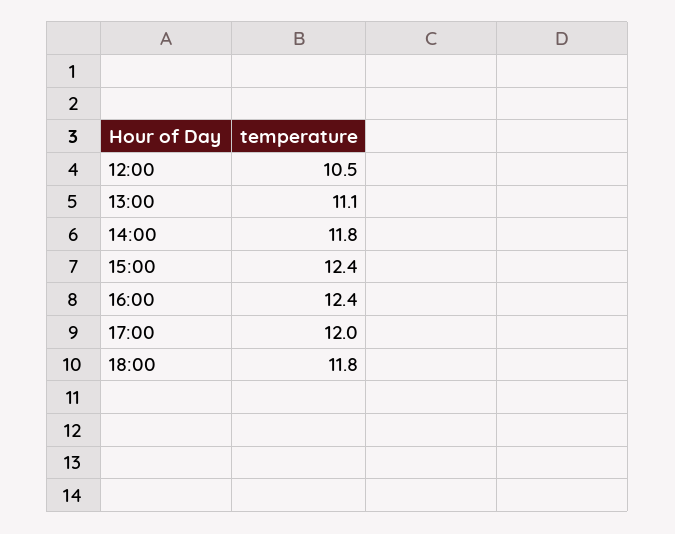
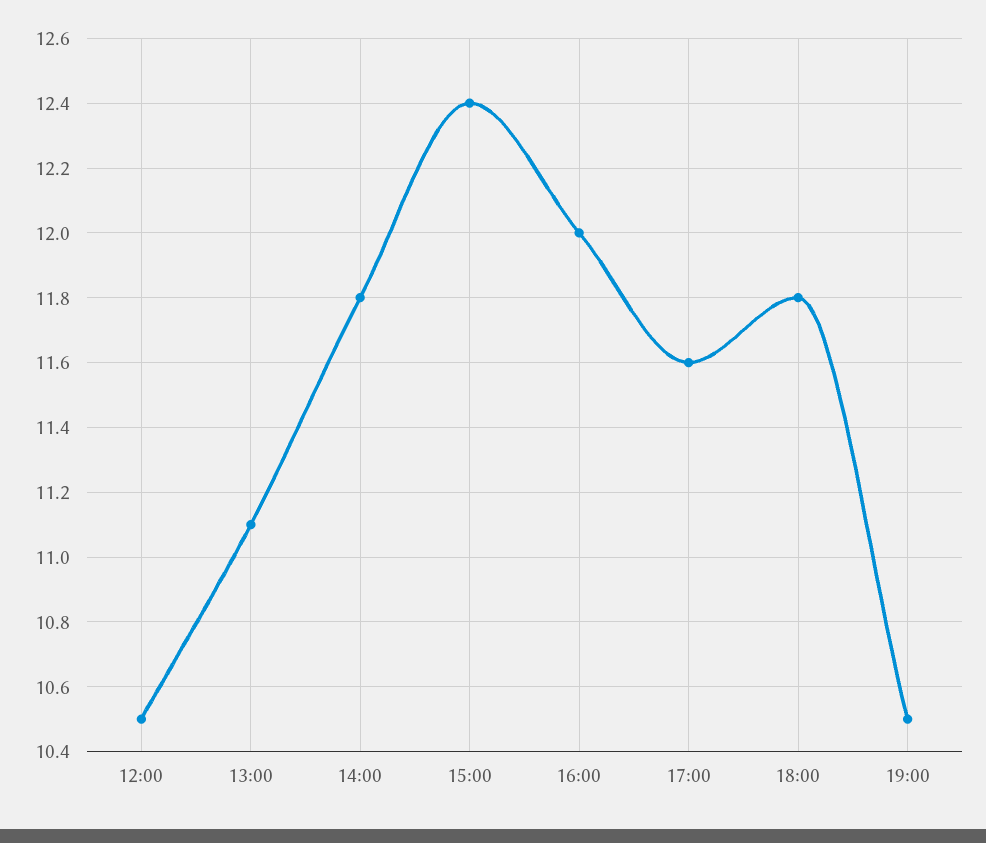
16:00: 12.4 -> 12
17:00: 12 -> 11.6
19:00: none -> 10.5

